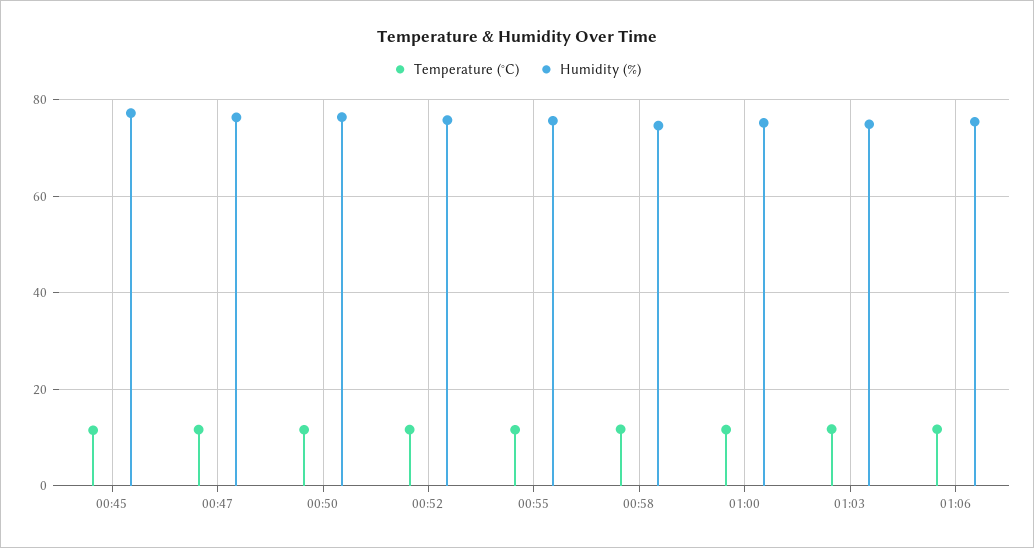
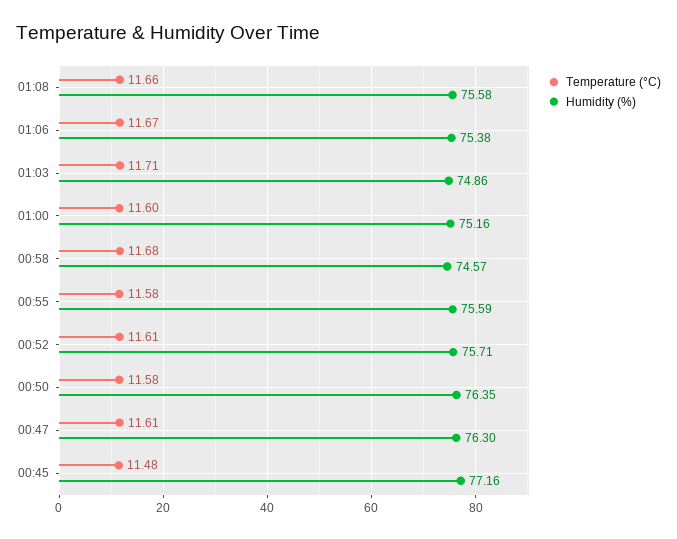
Temperature (°C), 01:08: none -> 11.66
Humidity (%), 01:08: none -> 75.58

